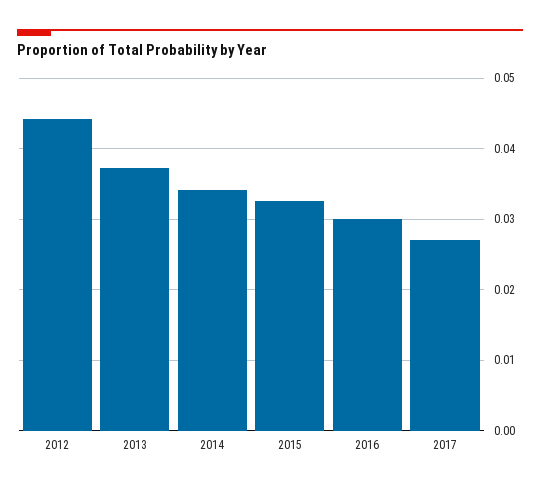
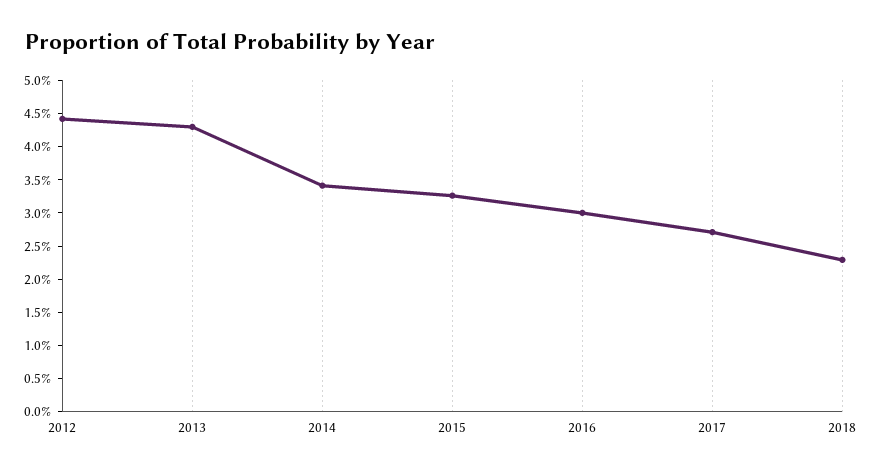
2013: 0.037 -> 0.0425
2018: none -> 0.0225

